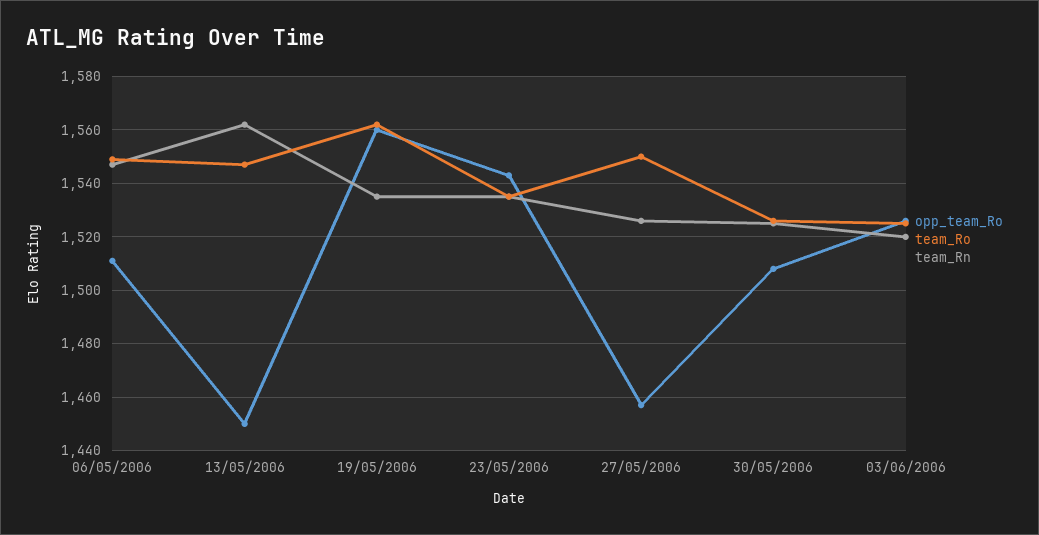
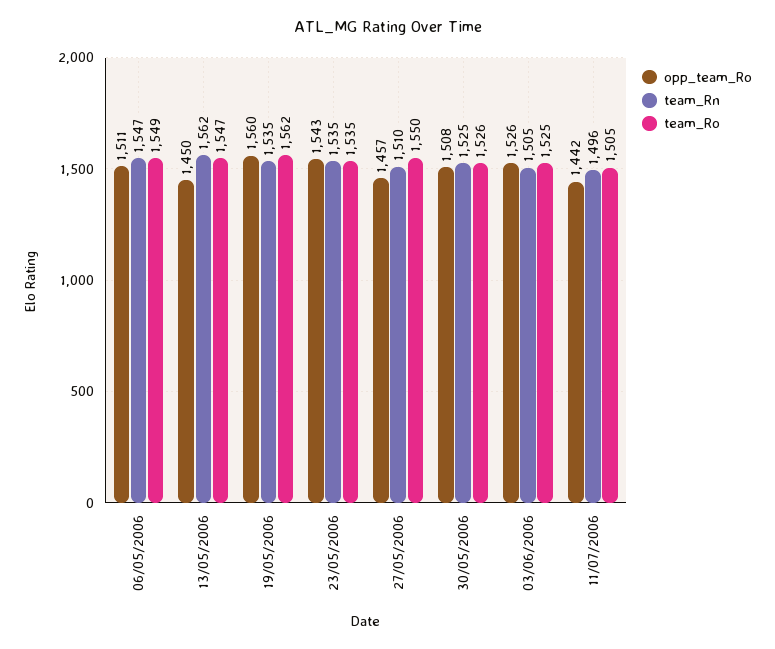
team_Rn, 27/05/2006: 1525 -> 1510
team_Rn, 03/06/2006: 1520 -> 1505
opp_team_Ro, 11/07/2006: none -> 1442
team_Rn, 11/07/2006: none -> 1496
team_Ro, 11/07/2006: none -> 1505

